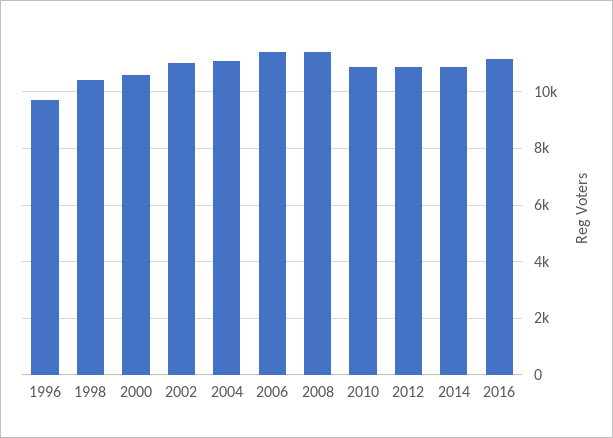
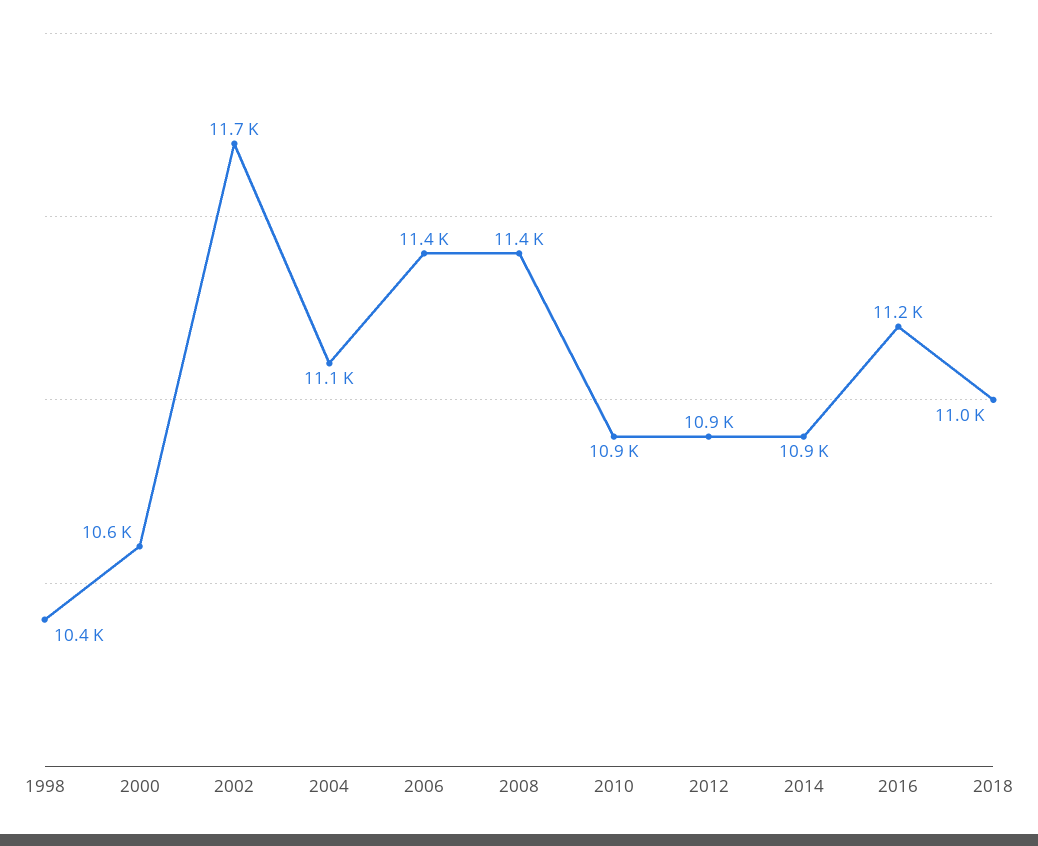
1996: 9750 -> none
2002: 11000 -> 11700
2018: none -> 11000

